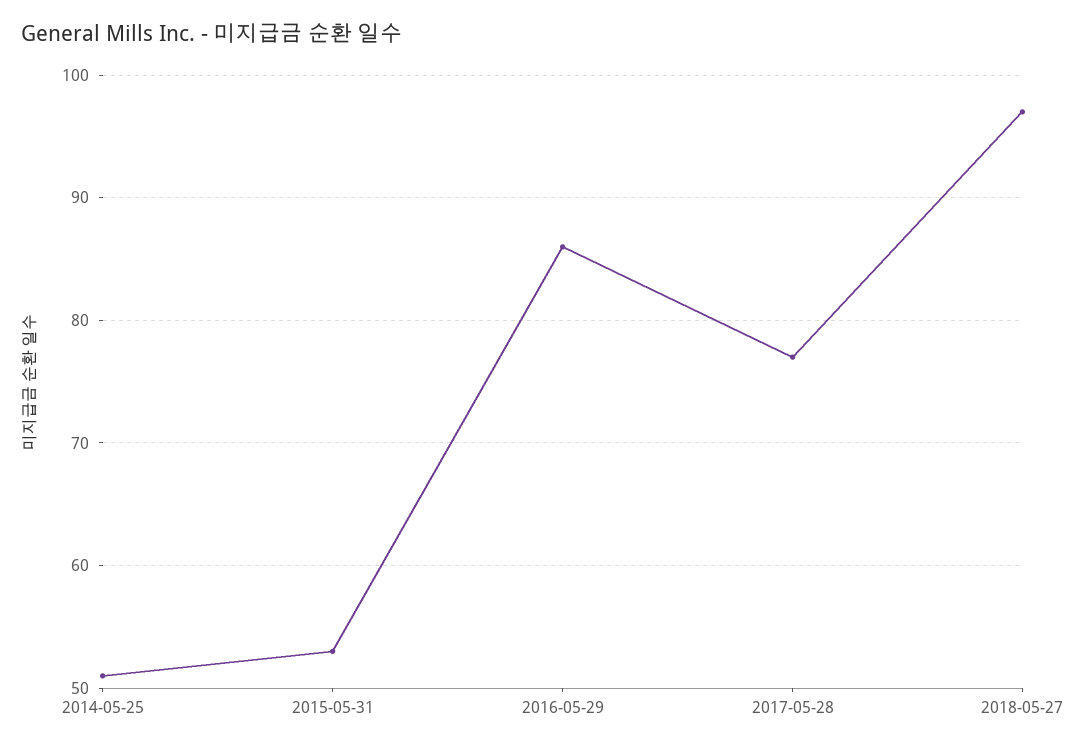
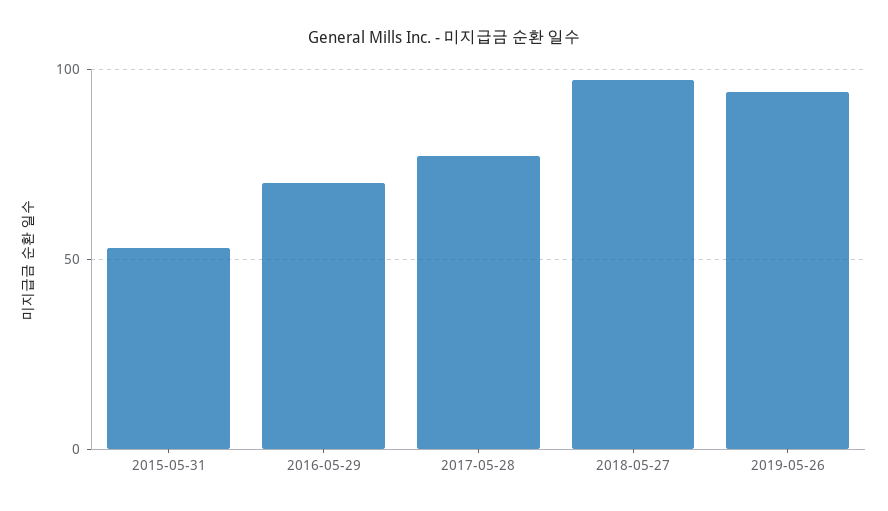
2014-05-25: 51 -> none
2016-05-29: 86 -> 70
2019-05-26: none -> 95

